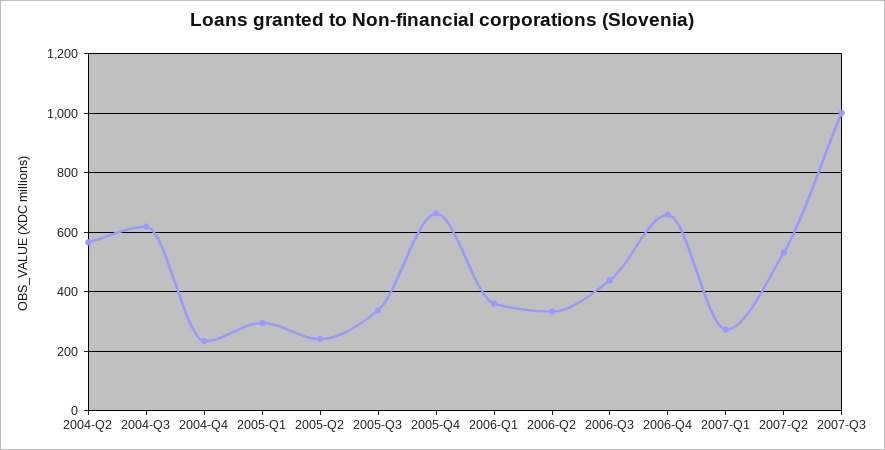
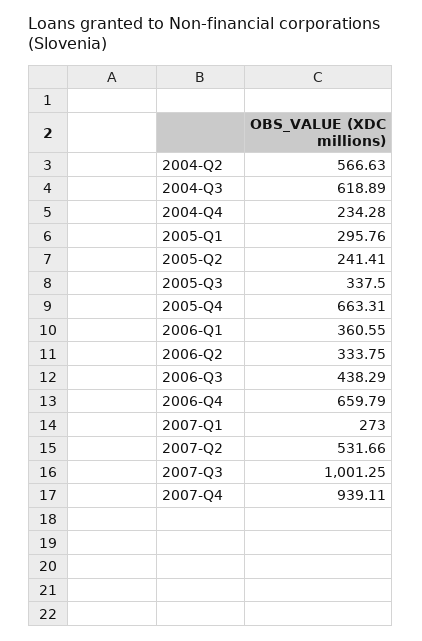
2007-Q4: none -> 939.11

